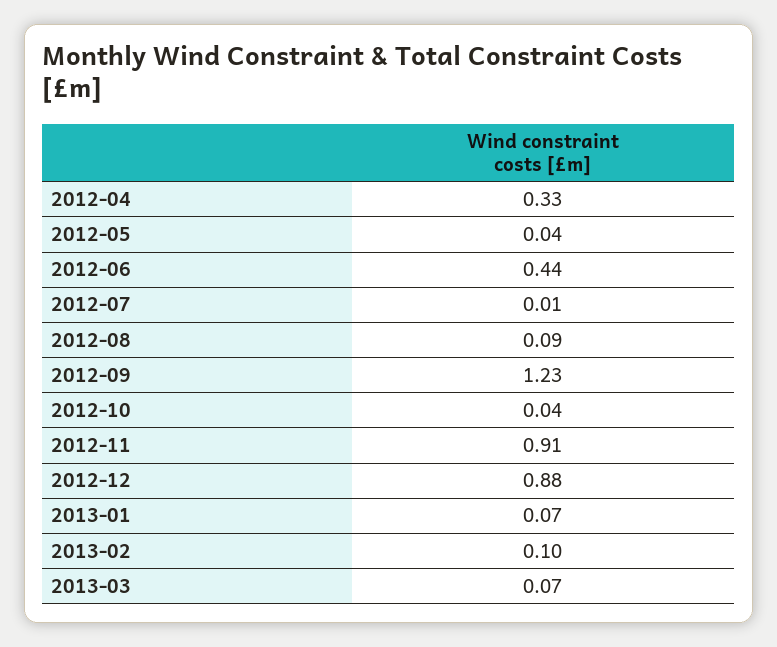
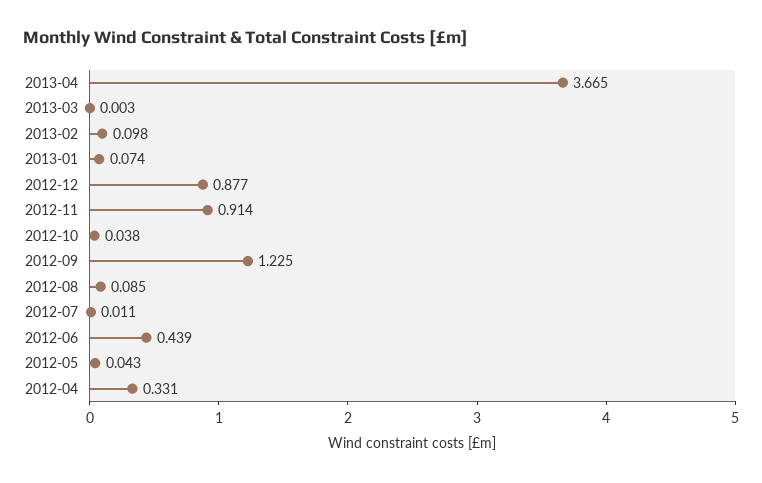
2013-03: 0.07 -> 0.003
2013-04: none -> 3.665

